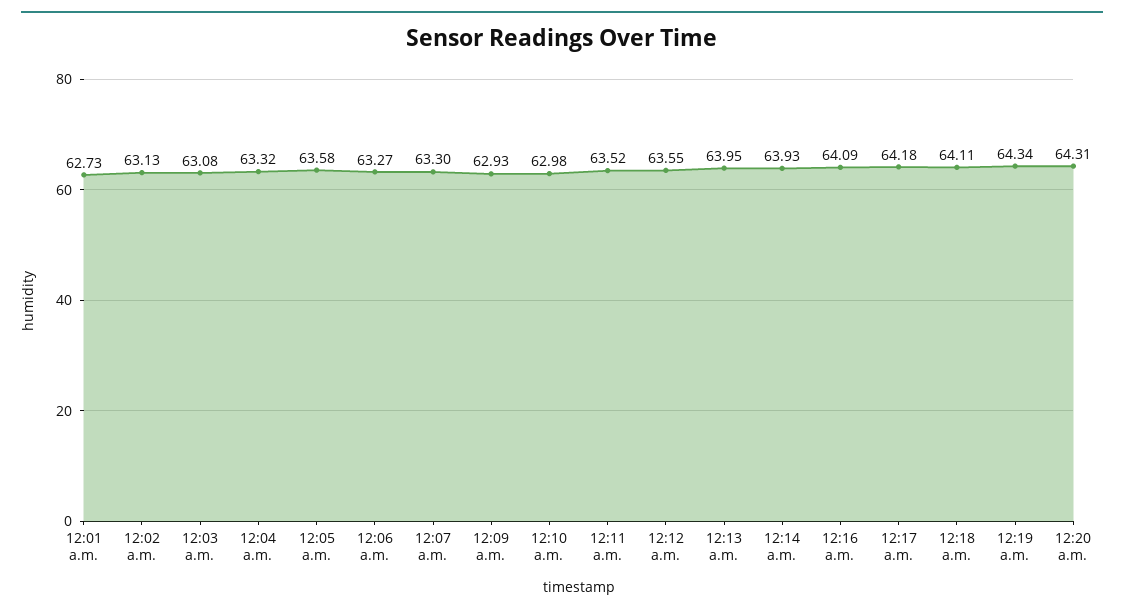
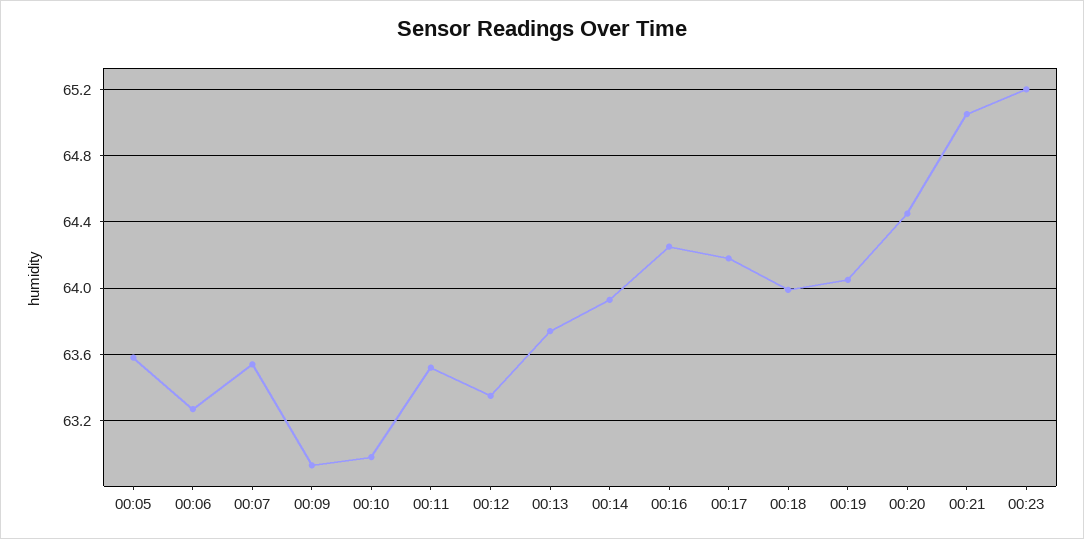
12:01 a.m.: 62.73 -> none
12:02 a.m.: 63.13 -> none
12:03 a.m.: 63.08 -> none
12:04 a.m.: 63.32 -> none
12:07 a.m.: 63.3 -> 63.55
12:12 a.m.: 63.55 -> 63.35
12:13 a.m.: 63.95 -> 63.75
12:16 a.m.: 64.09 -> 64.25
12:18 a.m.: 64.11 -> 64
12:19 a.m.: 64.34 -> 64.05
12:20 a.m.: 64.31 -> 64.45
00:21: none -> 65.05
00:23: none -> 65.2

